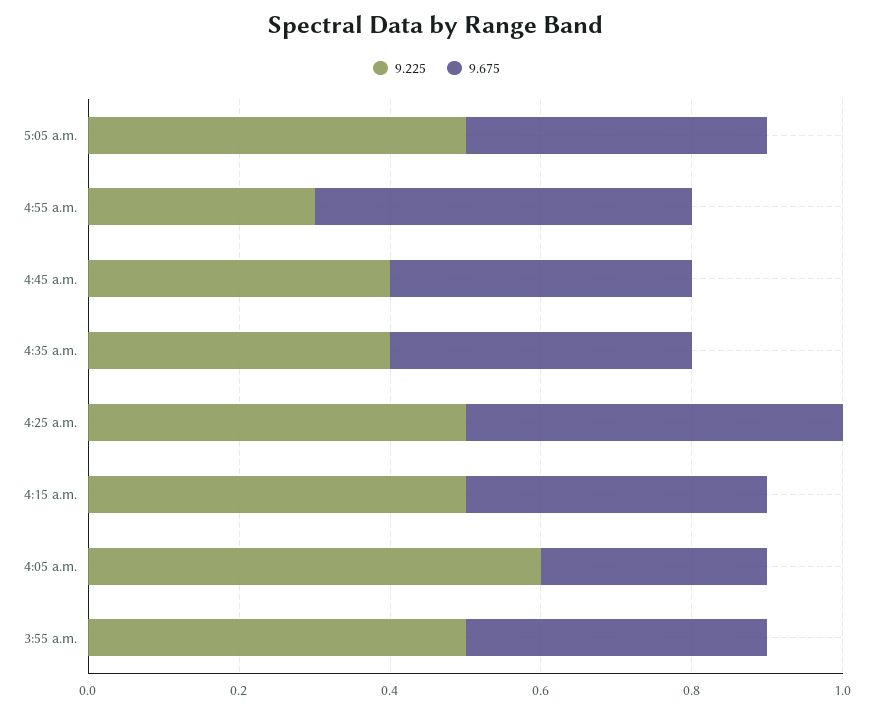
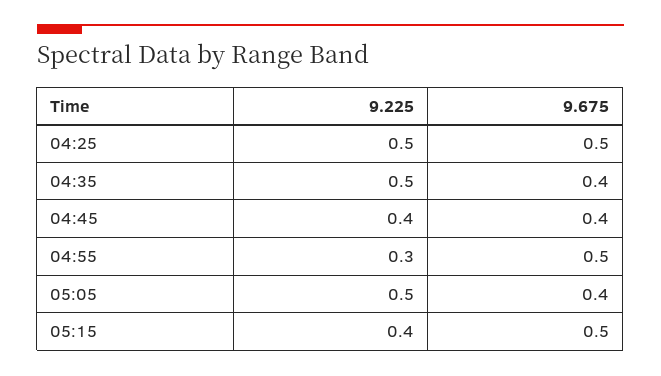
9.225, 4:35 a.m.: 0.4 -> 0.5
9.225, 4:15 a.m.: 0.5 -> none
9.675, 4:15 a.m.: 0.4 -> none
9.225, 4:05 a.m.: 0.6 -> none
9.675, 4:05 a.m.: 0.3 -> none
9.225, 3:55 a.m.: 0.5 -> none
9.675, 3:55 a.m.: 0.4 -> none
9.225, 05:15: none -> 0.4
9.675, 05:15: none -> 0.5

